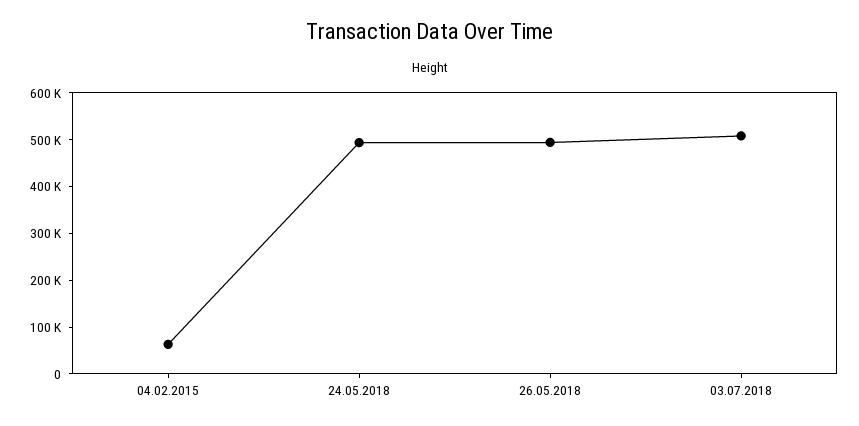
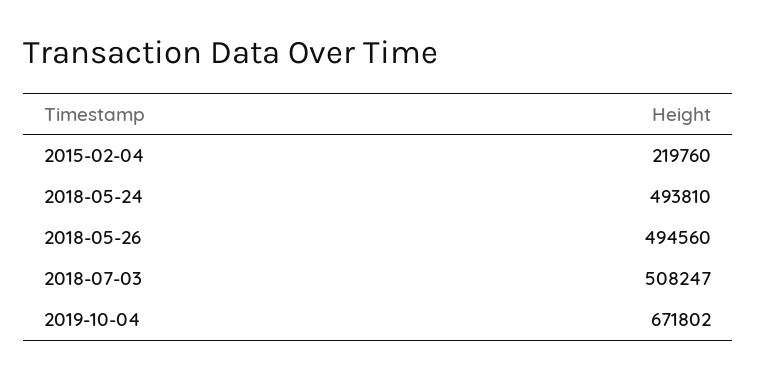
04.02.2015: 60000 -> 219760
2019-10-04: none -> 671802

